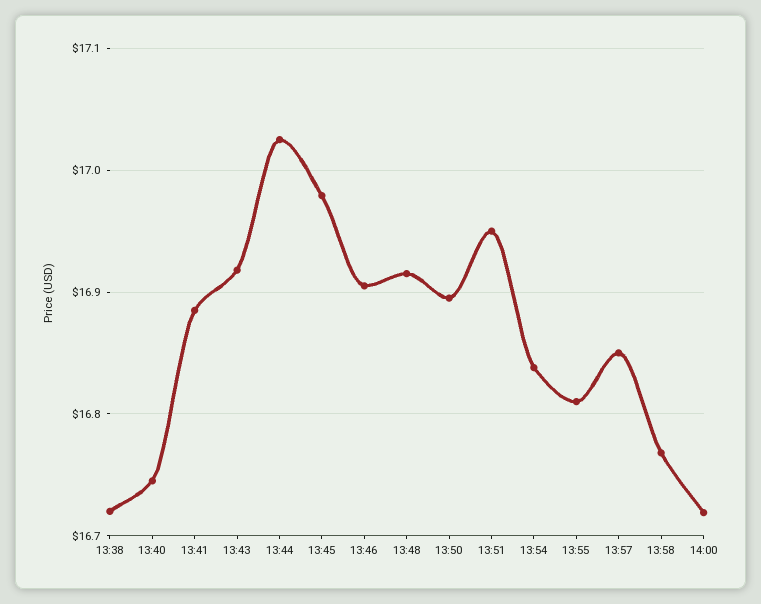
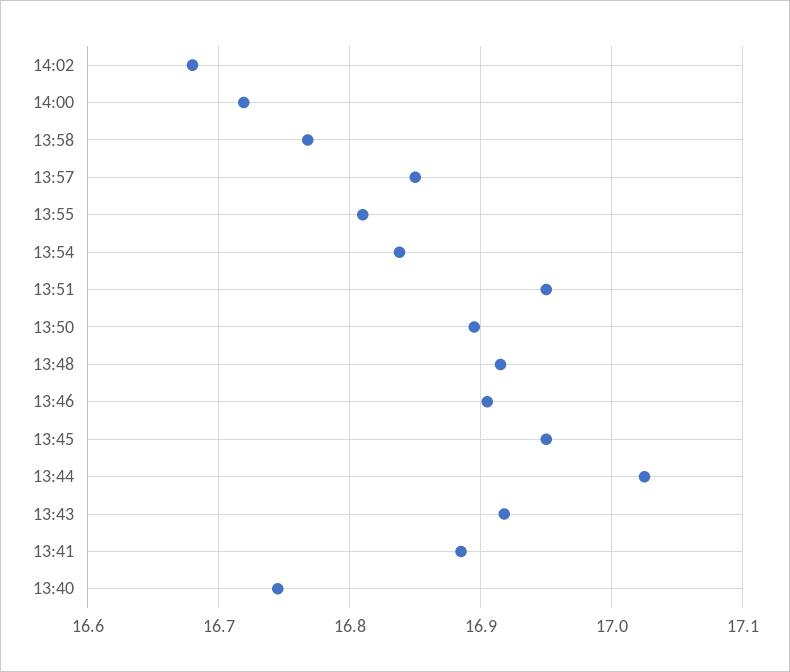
13:38: 16.72 -> none
13:45: 16.98 -> 16.95
14:02: none -> 16.68

